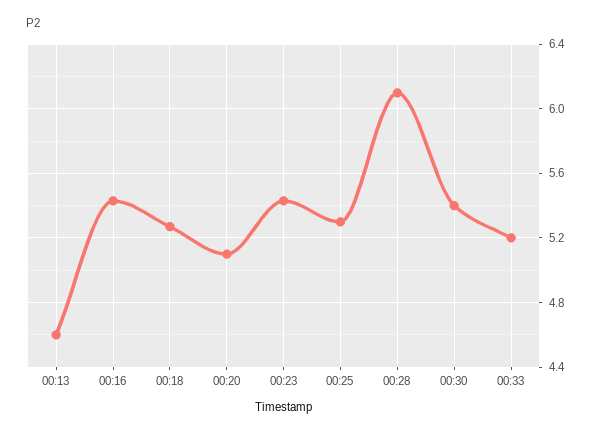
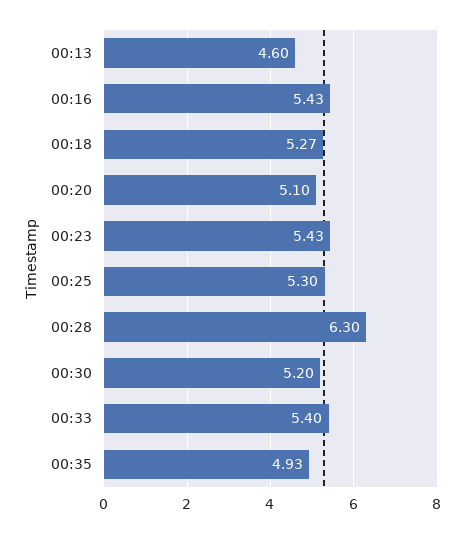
00:28: 6.1 -> 6.3
00:30: 5.4 -> 5.2
00:33: 5.2 -> 5.4
00:35: none -> 4.93

